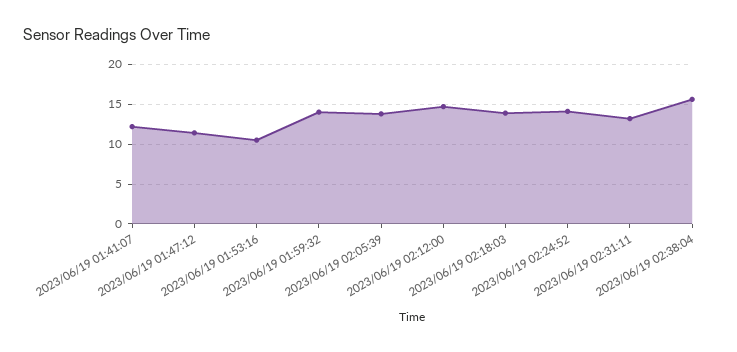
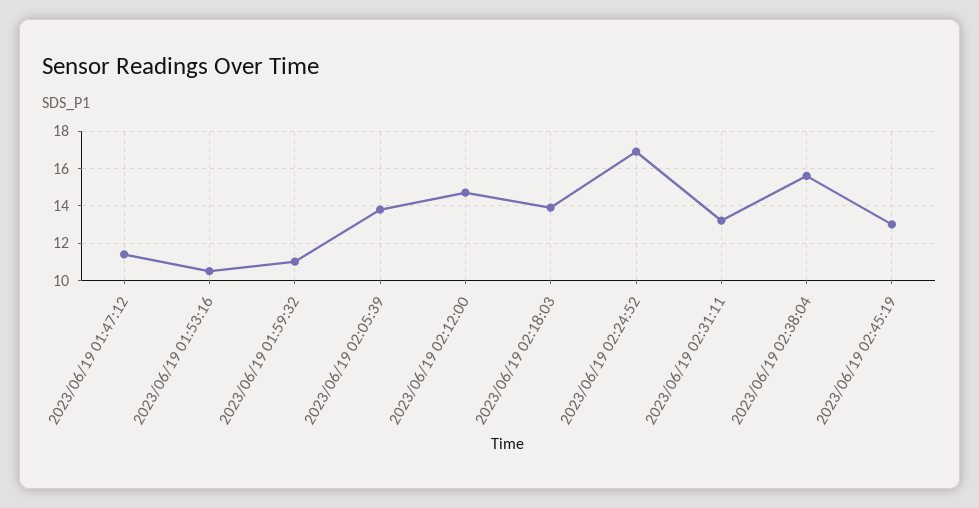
2023/06/19 01:41:07: 12 -> none
2023/06/19 01:59:32: 14 -> 11
2023/06/19 02:24:52: 14 -> 17
2023/06/19 02:45:19: none -> 13

